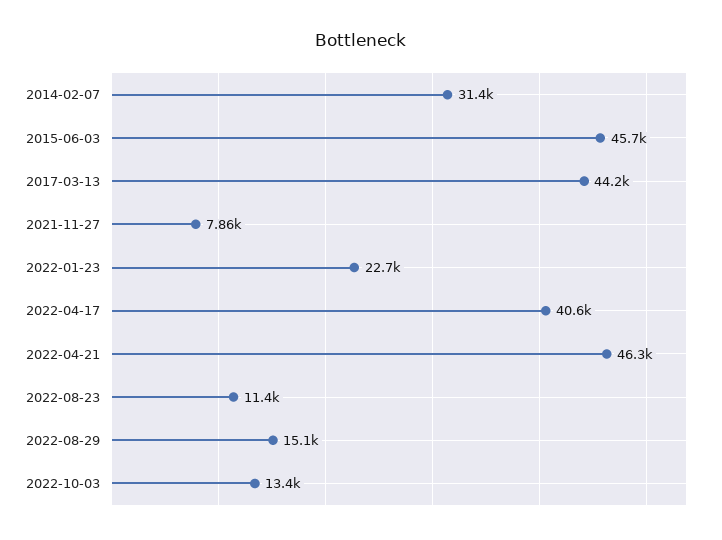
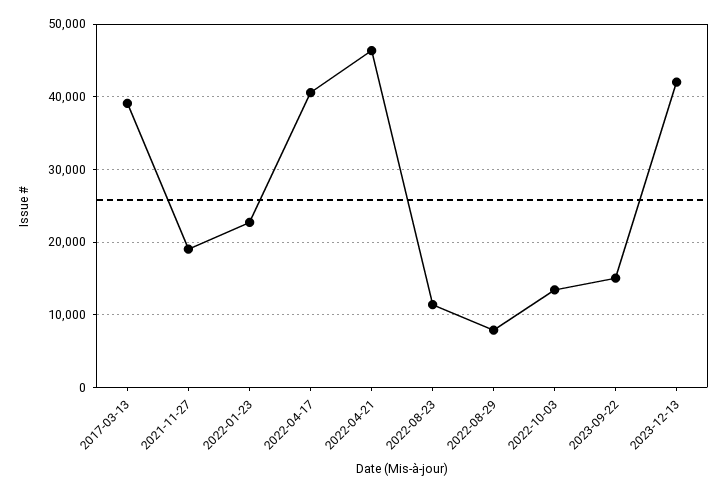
2014-02-07: 31400 -> none
2015-06-03: 45700 -> none
2017-03-13: 44200 -> 39000
2021-11-27: 7860 -> 19000
2022-08-29: 15100 -> 8000
2023-09-22: none -> 15000
2023-12-13: none -> 42000

